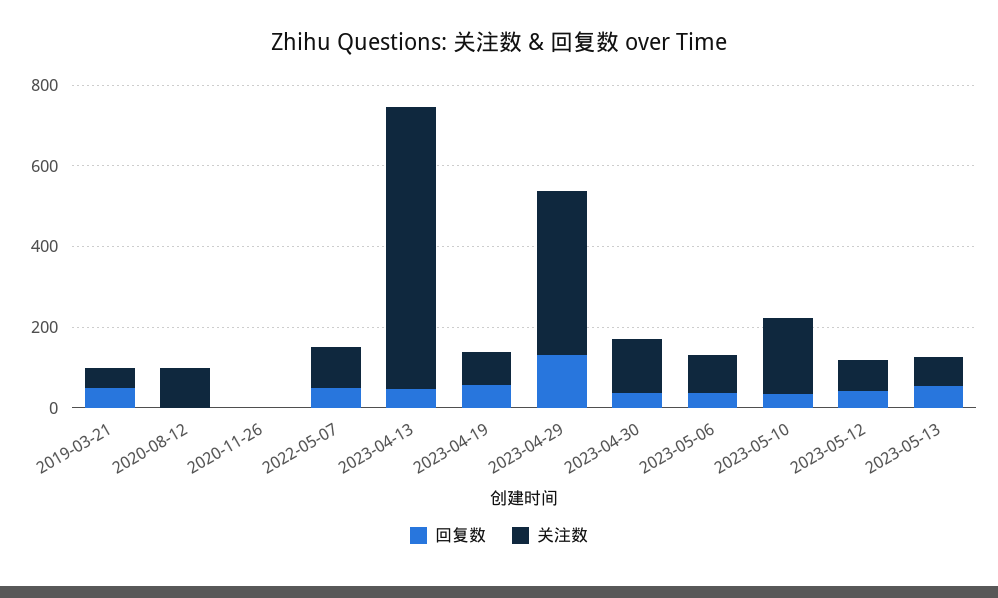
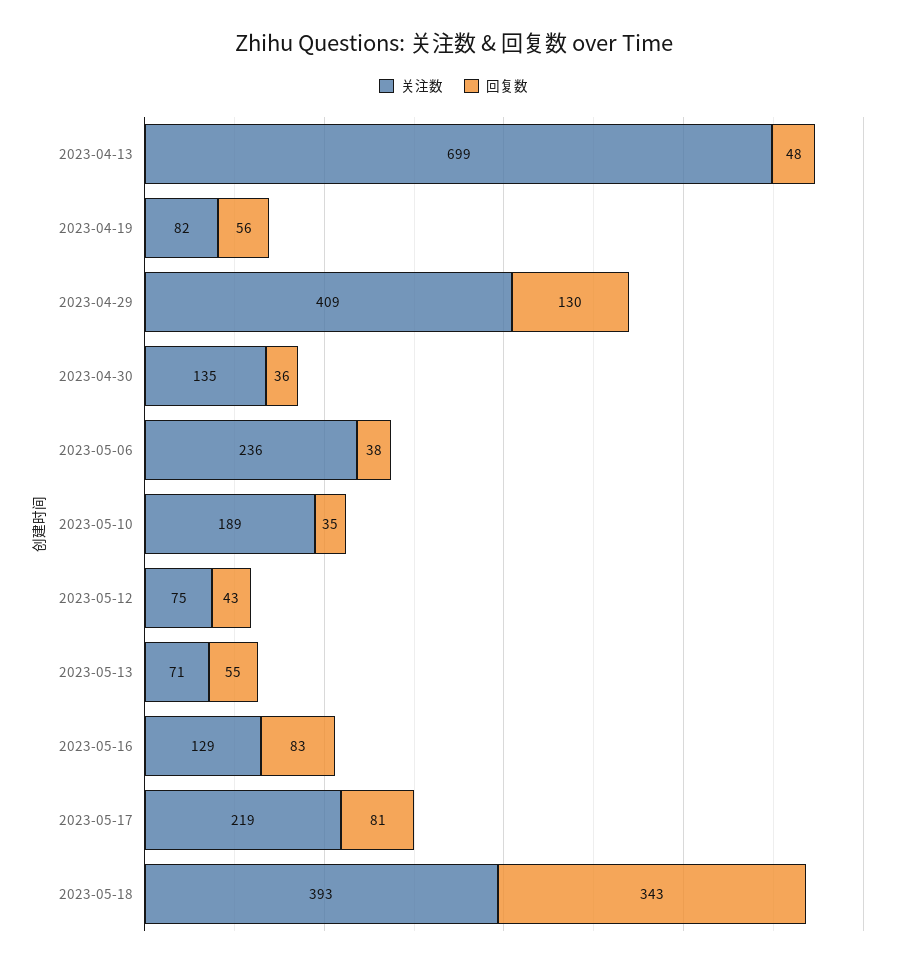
回复数, 2019-03-21: 50 -> none
关注数, 2019-03-21: 50 -> none
回复数, 2020-08-12: 0 -> none
关注数, 2020-08-12: 100 -> none
回复数, 2020-11-26: 0 -> none
关注数, 2020-11-26: 0 -> none
回复数, 2022-05-07: 50 -> none
关注数, 2022-05-07: 100 -> none
关注数, 2023-05-06: 100 -> 236
关注数, 2023-05-16: none -> 129
回复数, 2023-05-16: none -> 83
关注数, 2023-05-17: none -> 219
回复数, 2023-05-17: none -> 81
关注数, 2023-05-18: none -> 393
回复数, 2023-05-18: none -> 343

